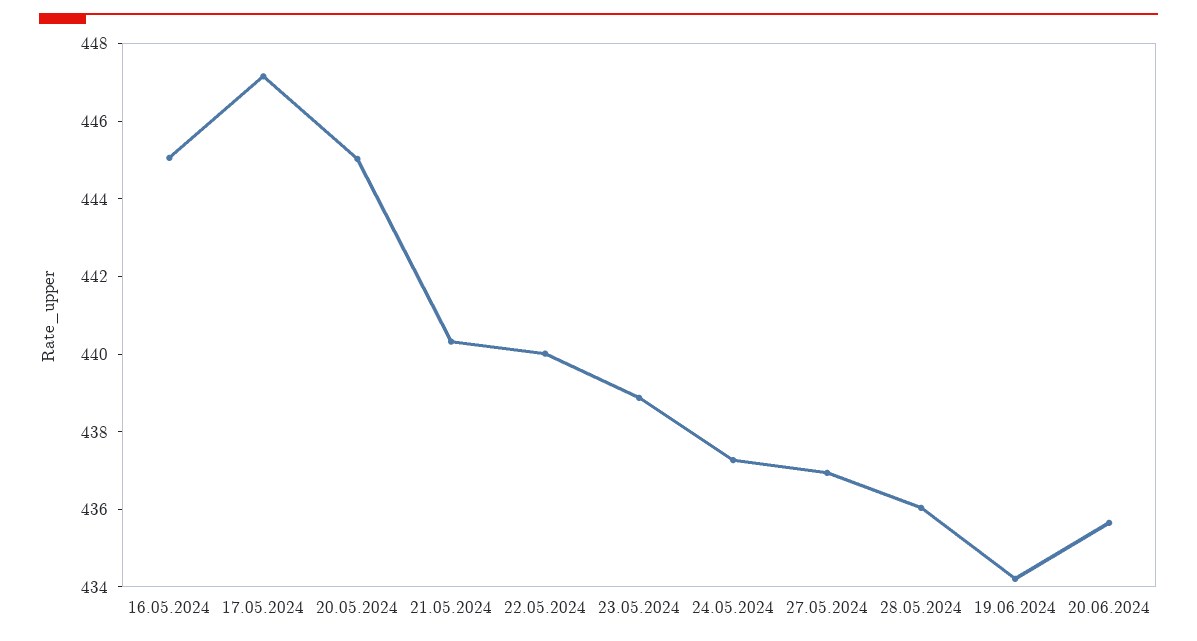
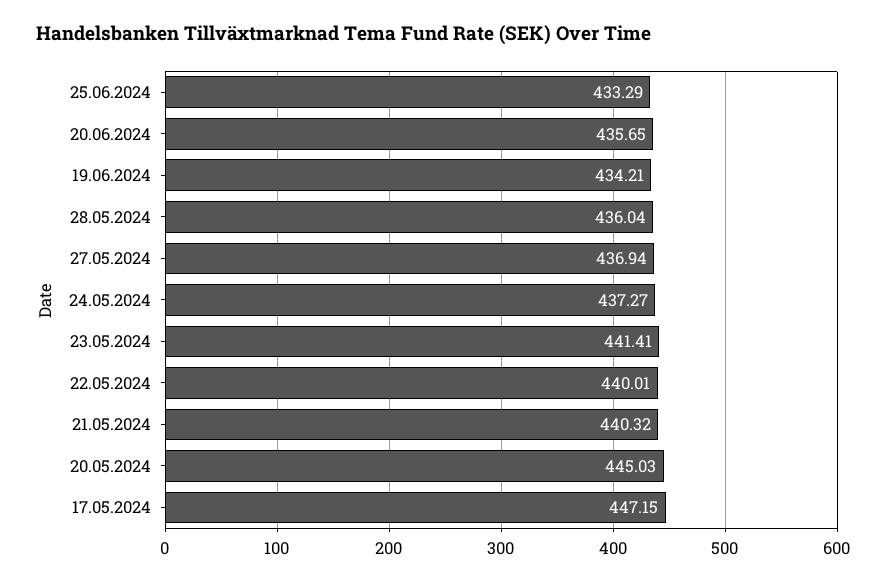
16.05.2024: 445 -> none
23.05.2024: 439 -> 441.41
25.06.2024: none -> 433.29

